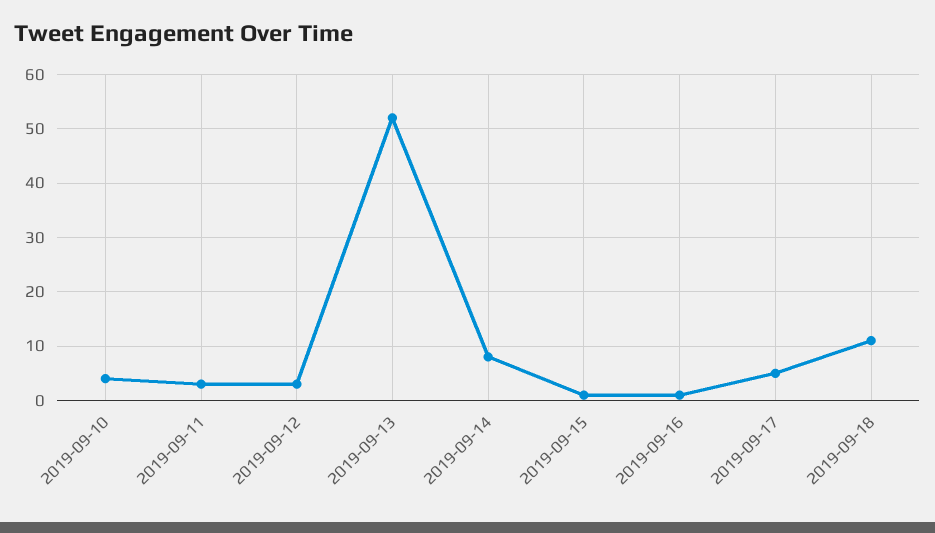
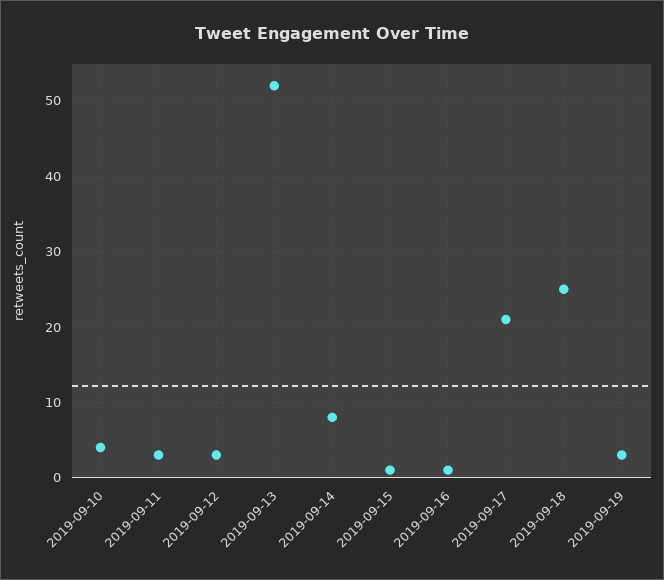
2019-09-17: 5 -> 21
2019-09-18: 10 -> 25
2019-09-19: none -> 3

